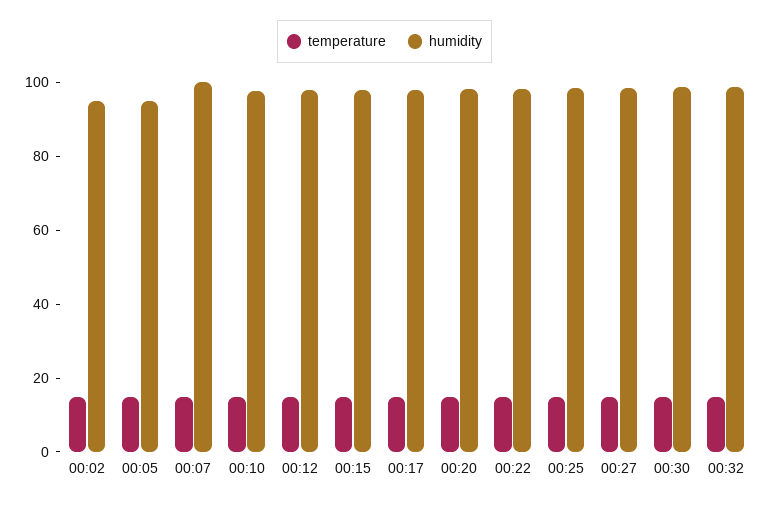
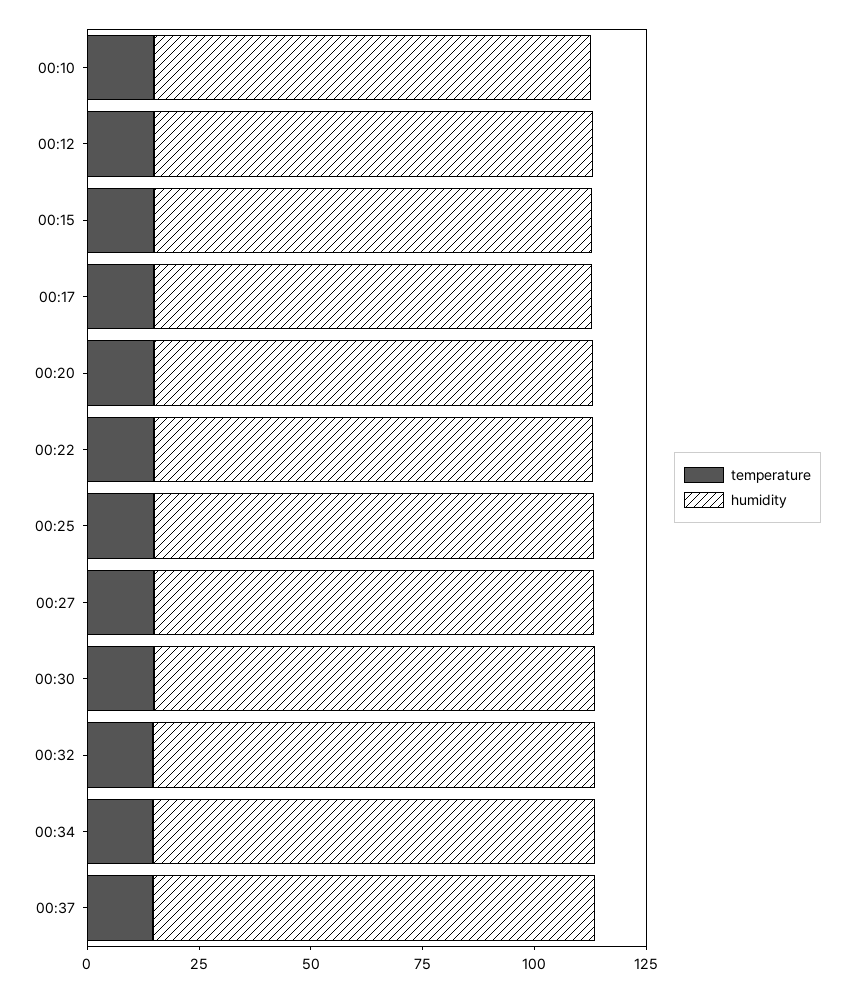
temperature, 00:02: 15 -> none
humidity, 00:02: 95 -> none
temperature, 00:05: 15 -> none
humidity, 00:05: 95 -> none
temperature, 00:07: 15 -> none
humidity, 00:07: 100 -> none
temperature, 00:34: none -> 15
humidity, 00:34: none -> 100
temperature, 00:37: none -> 15
humidity, 00:37: none -> 100

